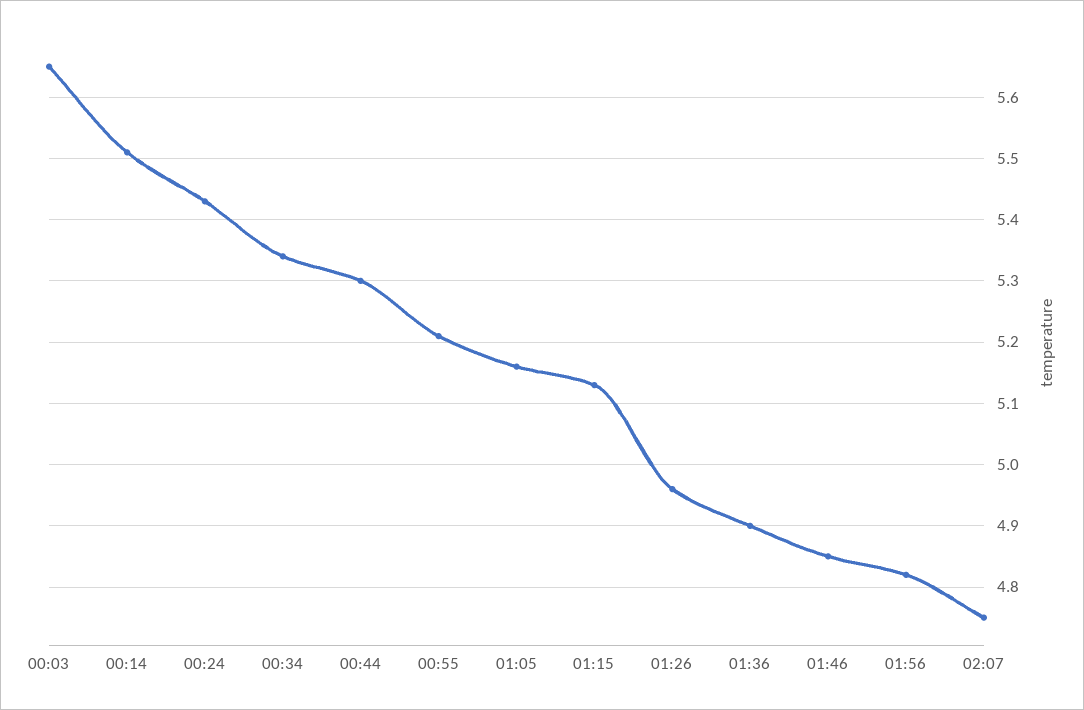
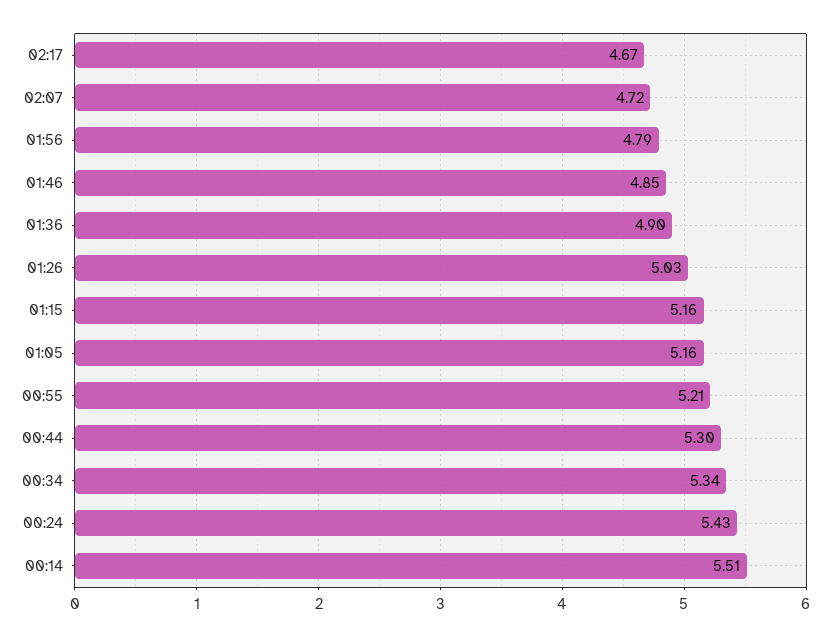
00:03: 5.65 -> none
01:15: 5.13 -> 5.16
01:26: 4.96 -> 5.03
01:56: 4.82 -> 4.79
02:07: 4.75 -> 4.72
02:17: none -> 4.67

